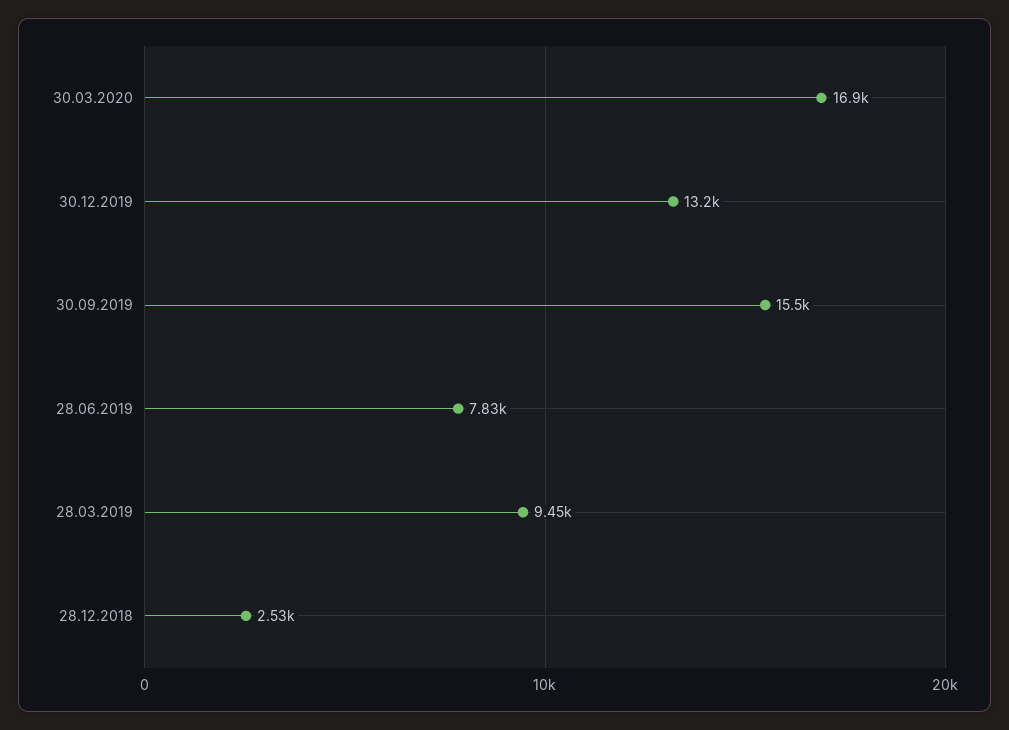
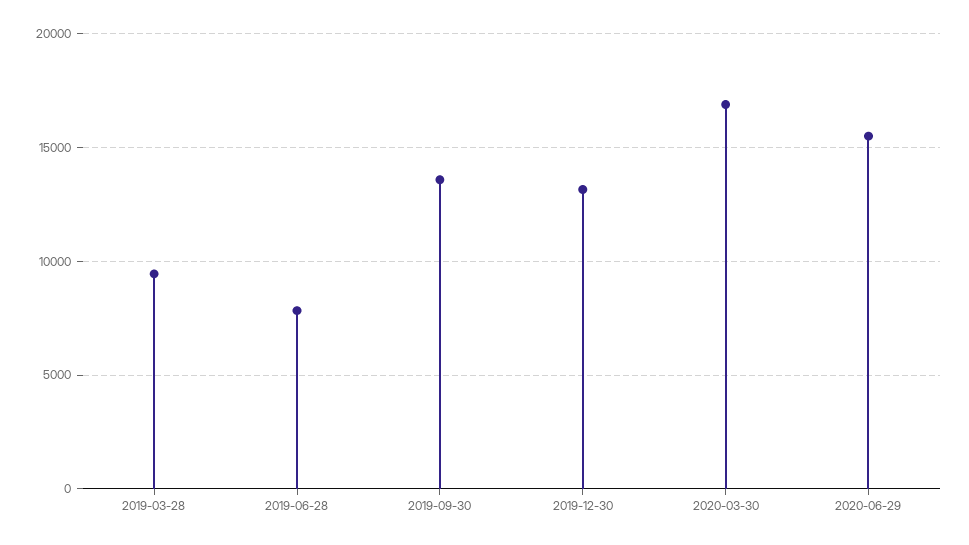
30.09.2019: 15500 -> 13500
28.12.2018: 2530 -> none
2020-06-29: none -> 15500

